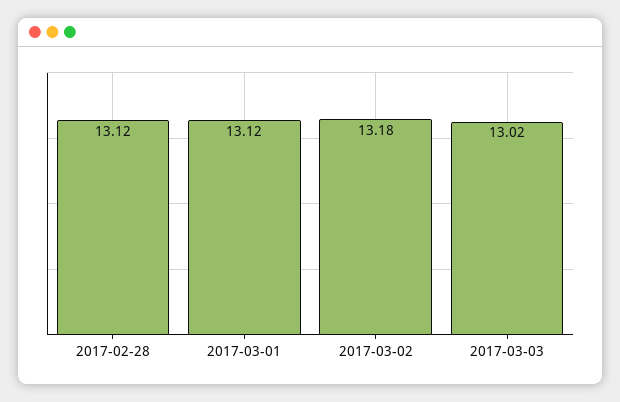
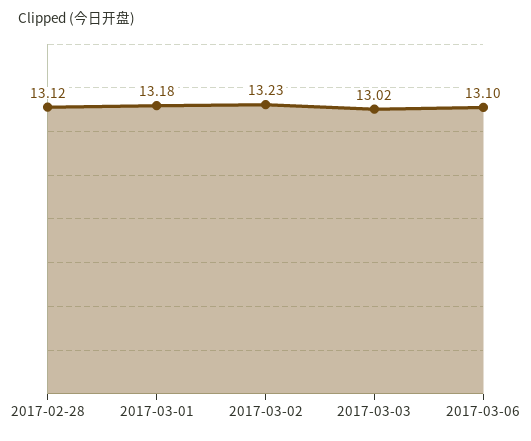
2017-03-01: 13.12 -> 13.18
2017-03-02: 13.18 -> 13.23
2017-03-06: none -> 13.1

